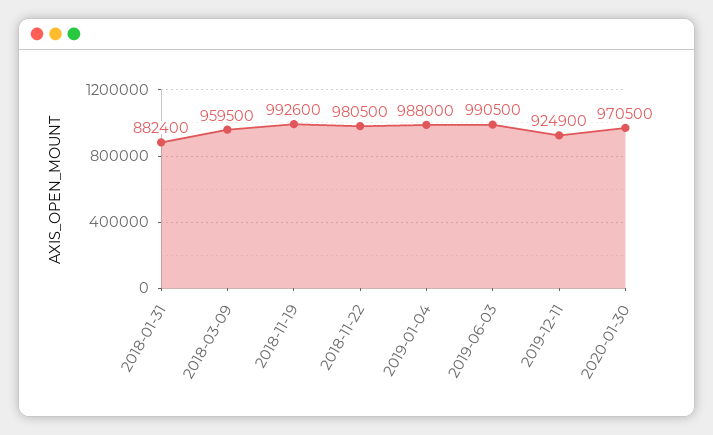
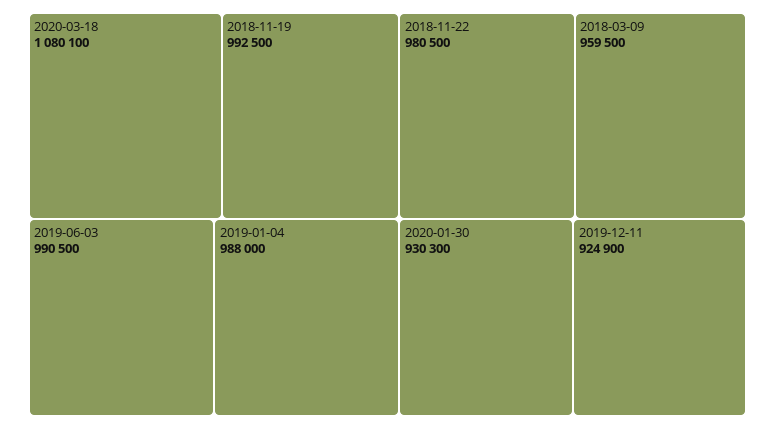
2018-01-31: 882400 -> none
2018-11-19: 992600 -> 992500
2020-01-30: 970500 -> 930300
2020-03-18: none -> 1080100

